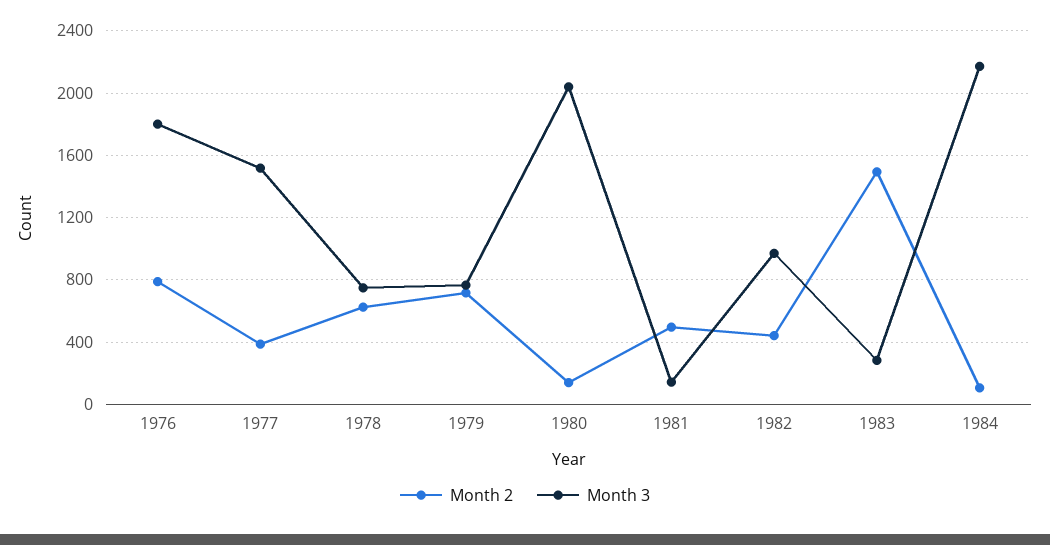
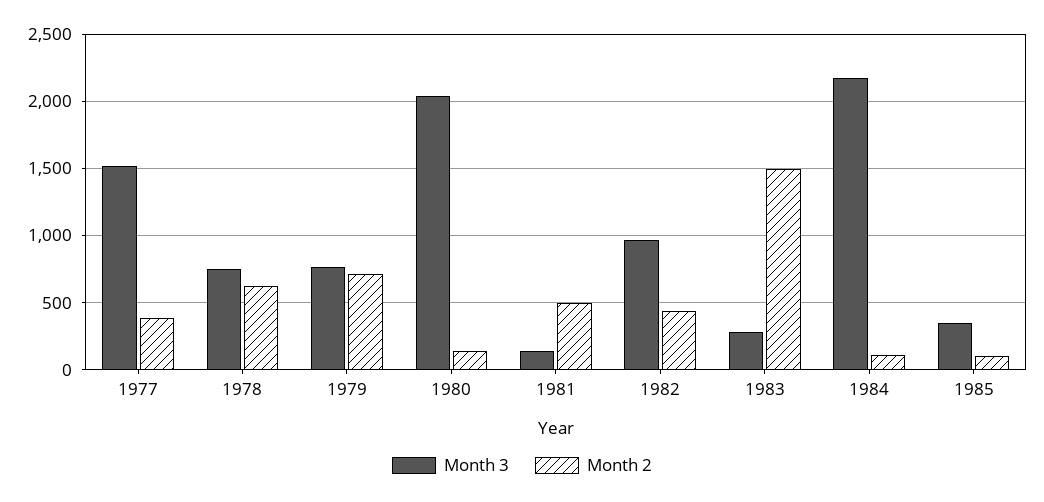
Month 2, 1976: 800 -> none
Month 3, 1976: 1800 -> none
Month 3, 1985: none -> 350
Month 2, 1985: none -> 100

